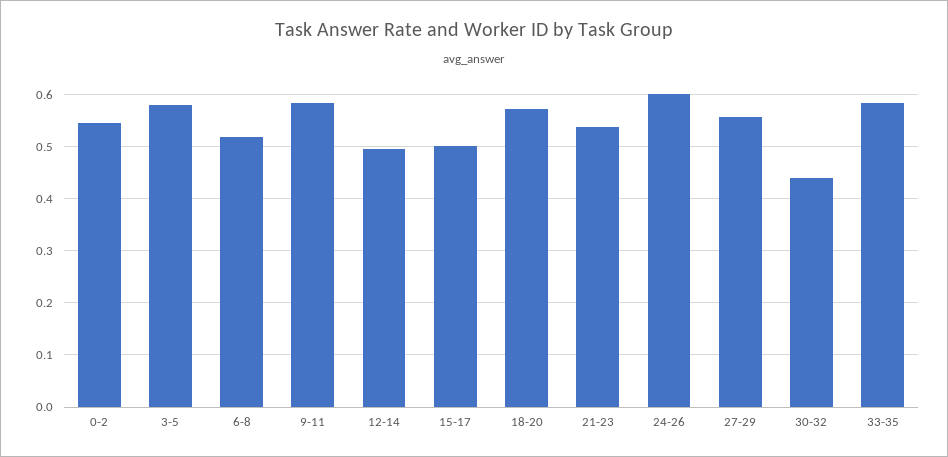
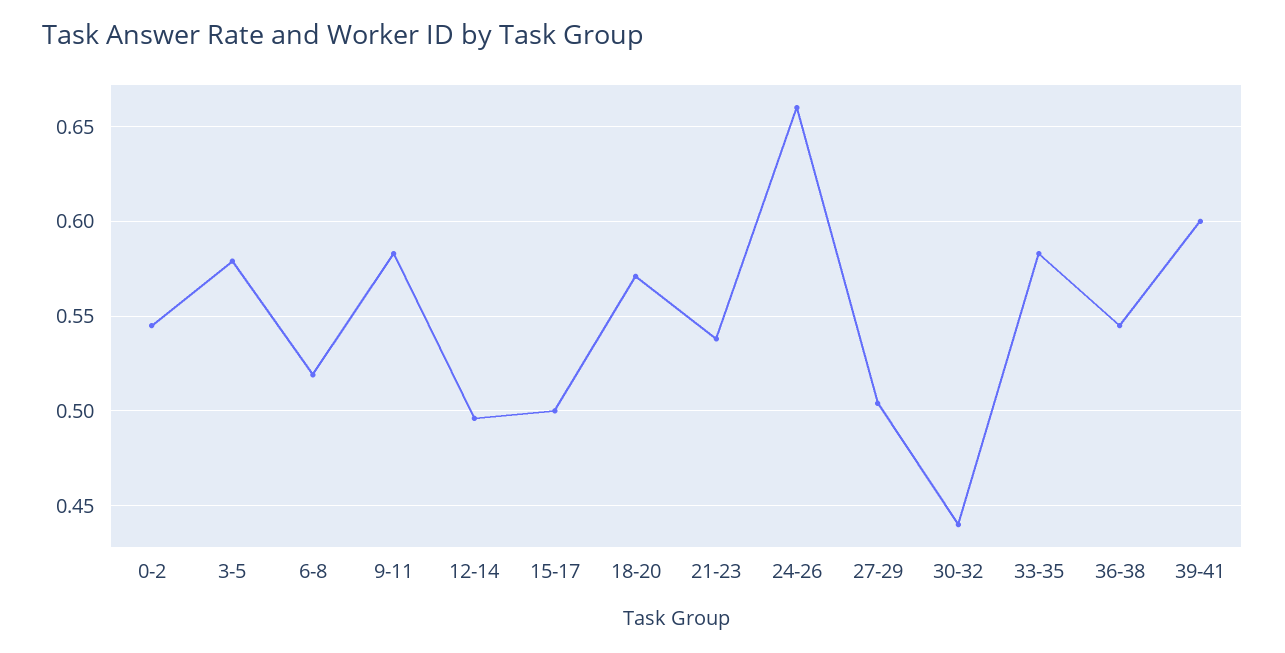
24-26: 0.6 -> 0.66
27-29: 0.56 -> 0.505
36-38: none -> 0.545
39-41: none -> 0.6

